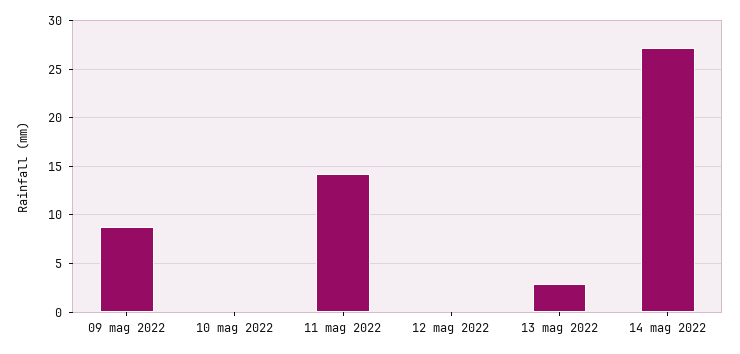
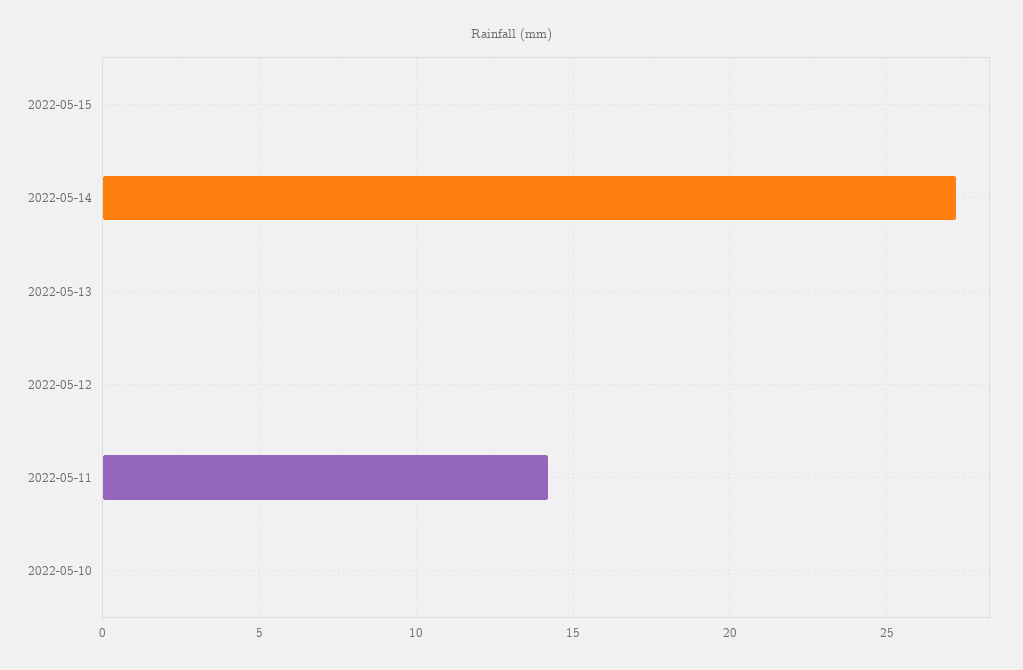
09 mag 2022: 9 -> none
13 mag 2022: 3 -> 0
2022-05-15: none -> 0

